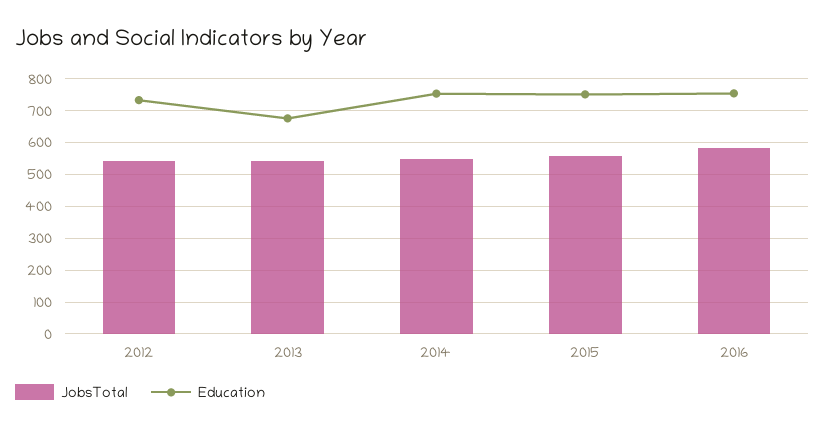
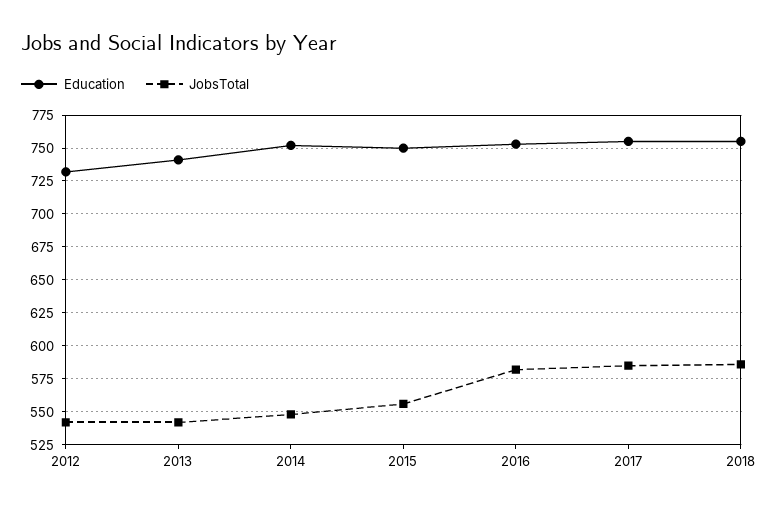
Education, 2013: 680 -> 740
Education, 2017: none -> 755
JobsTotal, 2017: none -> 585
Education, 2018: none -> 755
JobsTotal, 2018: none -> 585

